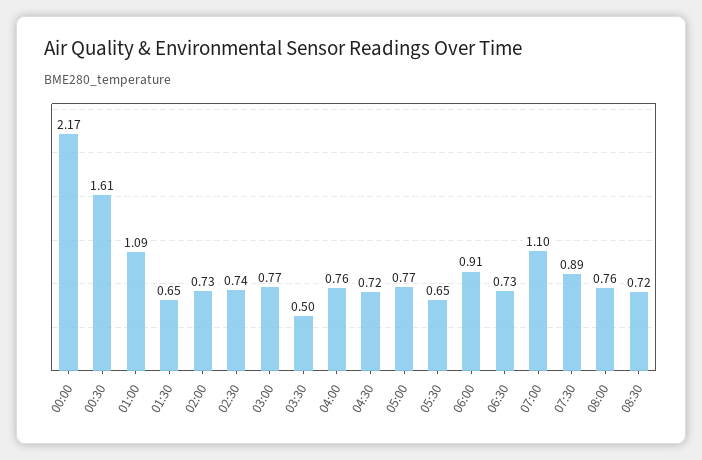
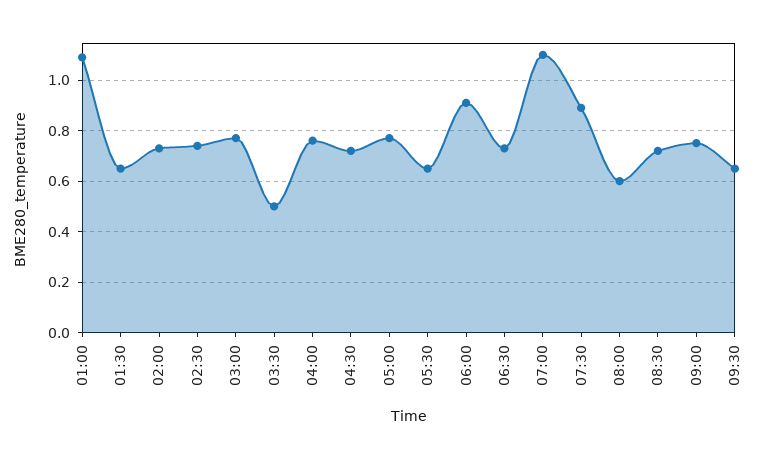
00:00: 2.17 -> none
00:30: 1.61 -> none
08:00: 0.76 -> 0.6
09:00: none -> 0.75
09:30: none -> 0.65

